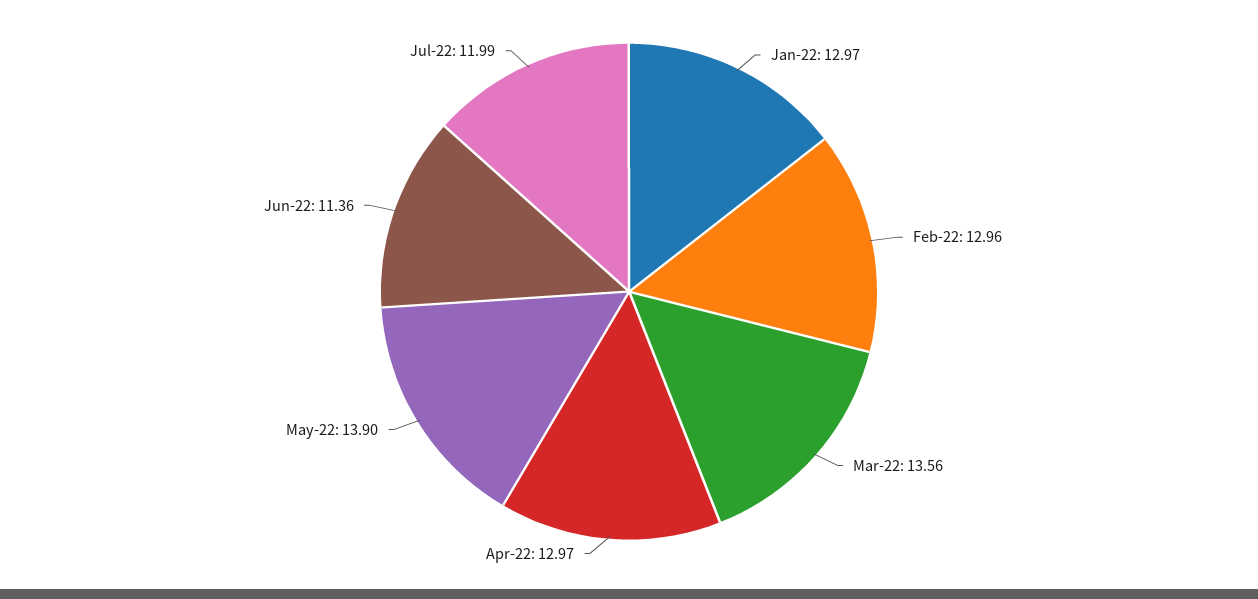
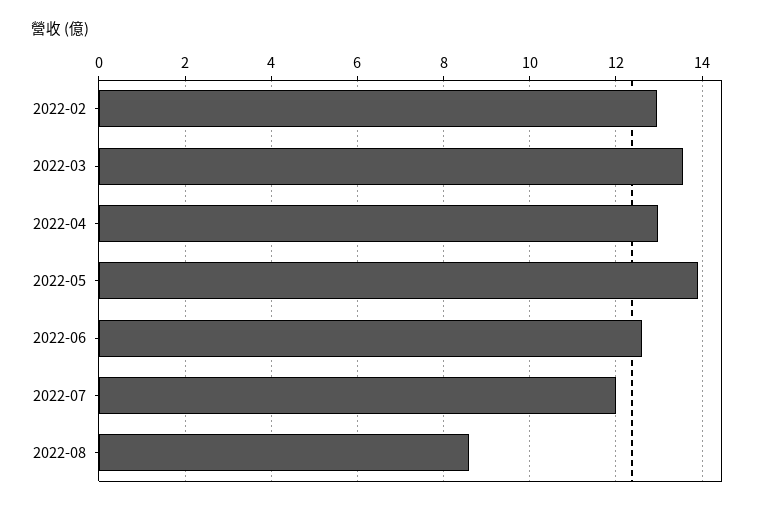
Jan-22: 12.97 -> none
Jun-22: 11.36 -> 12.6
2022-08: none -> 8.6

